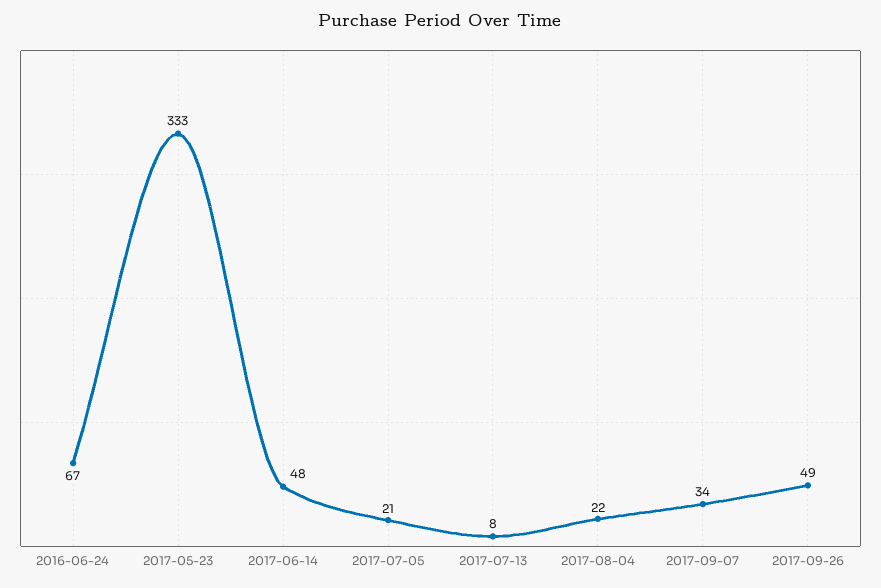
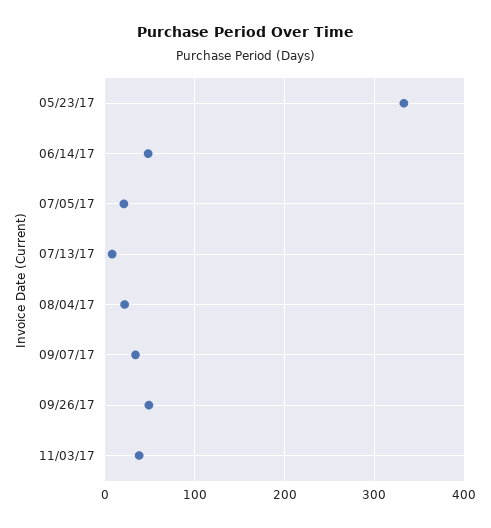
2016-06-24: 67 -> none
11/03/17: none -> 40

